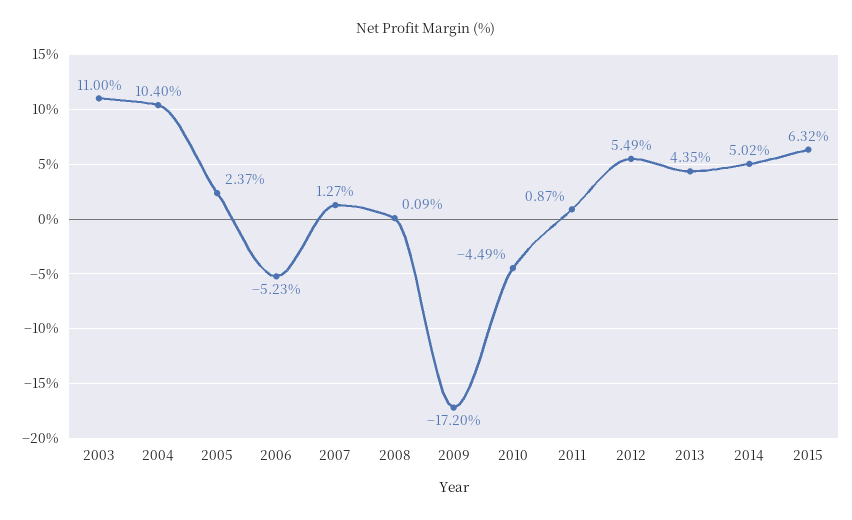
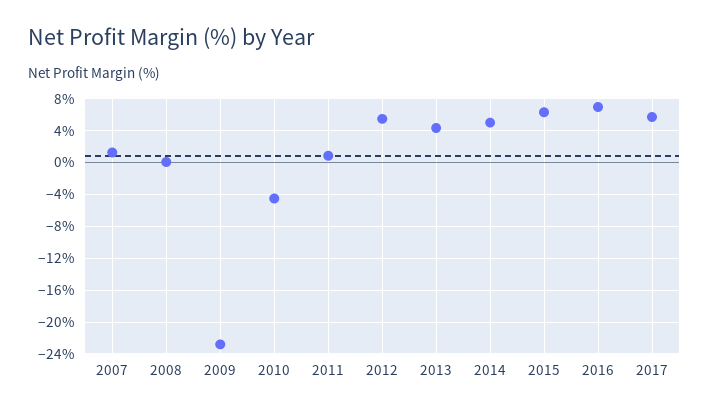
2003: 11 -> none
2004: 10.4 -> none
2005: 2.37 -> none
2006: -5.23 -> none
2009: -17.2 -> -23
2016: none -> 7
2017: none -> 6

